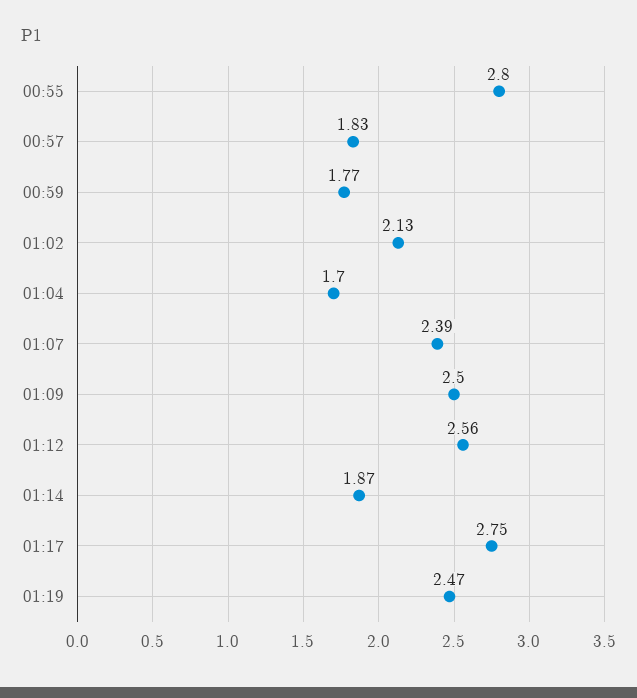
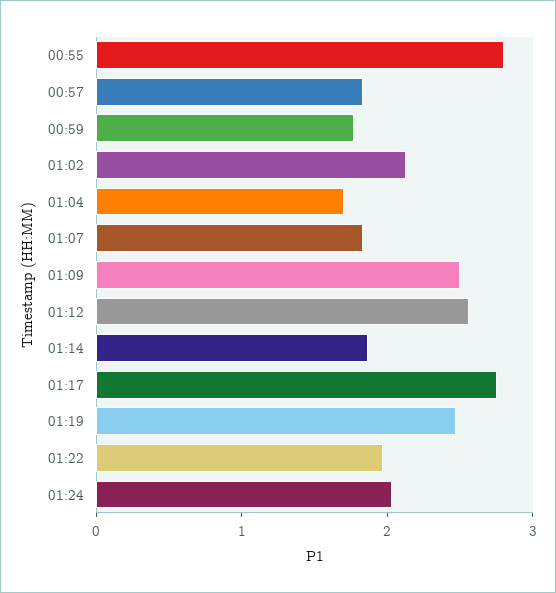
01:07: 2.39 -> 1.8
01:22: none -> 2
01:24: none -> 2

